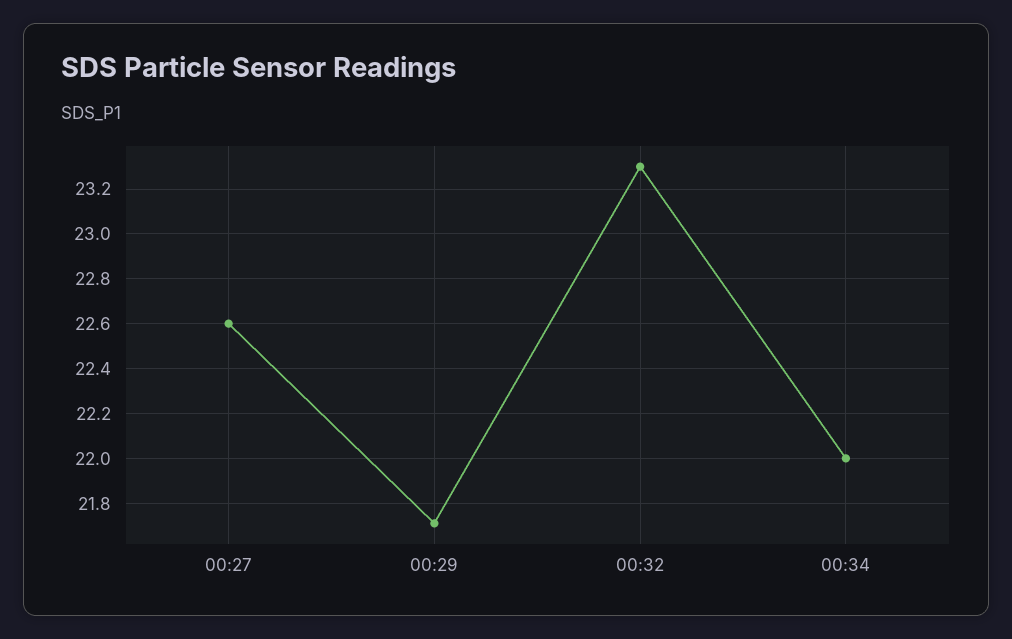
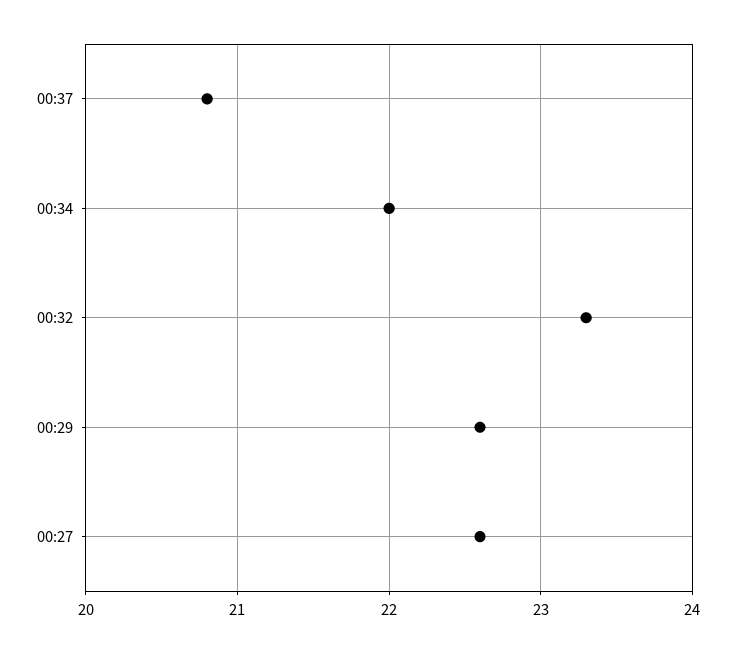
00:29: 21.7 -> 22.6
00:37: none -> 20.8

